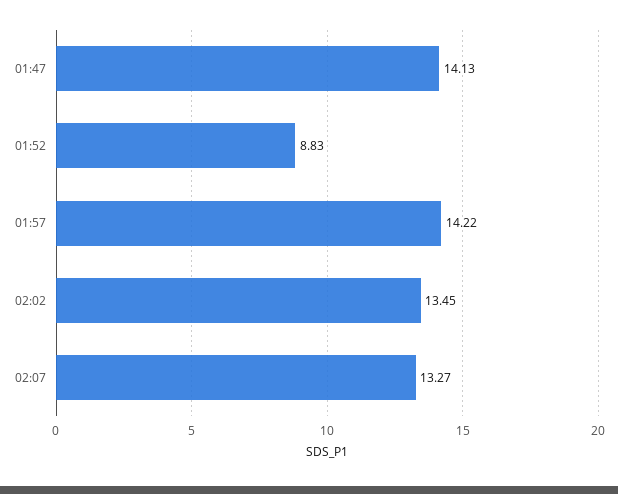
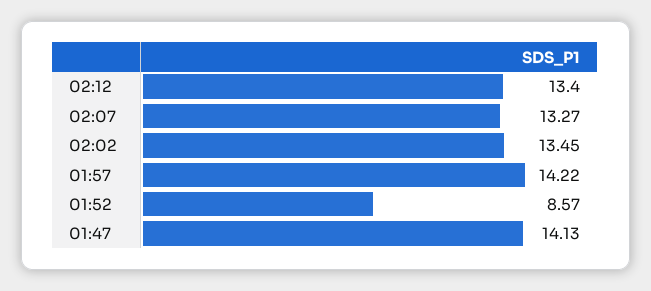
01:52: 8.83 -> 8.57
02:12: none -> 13.4

